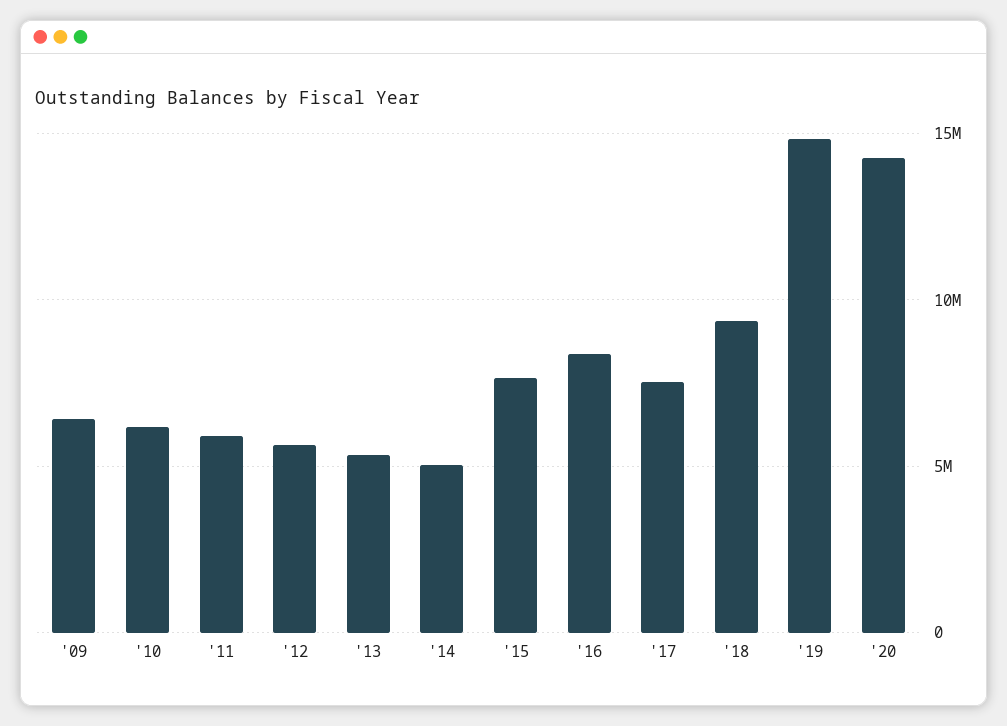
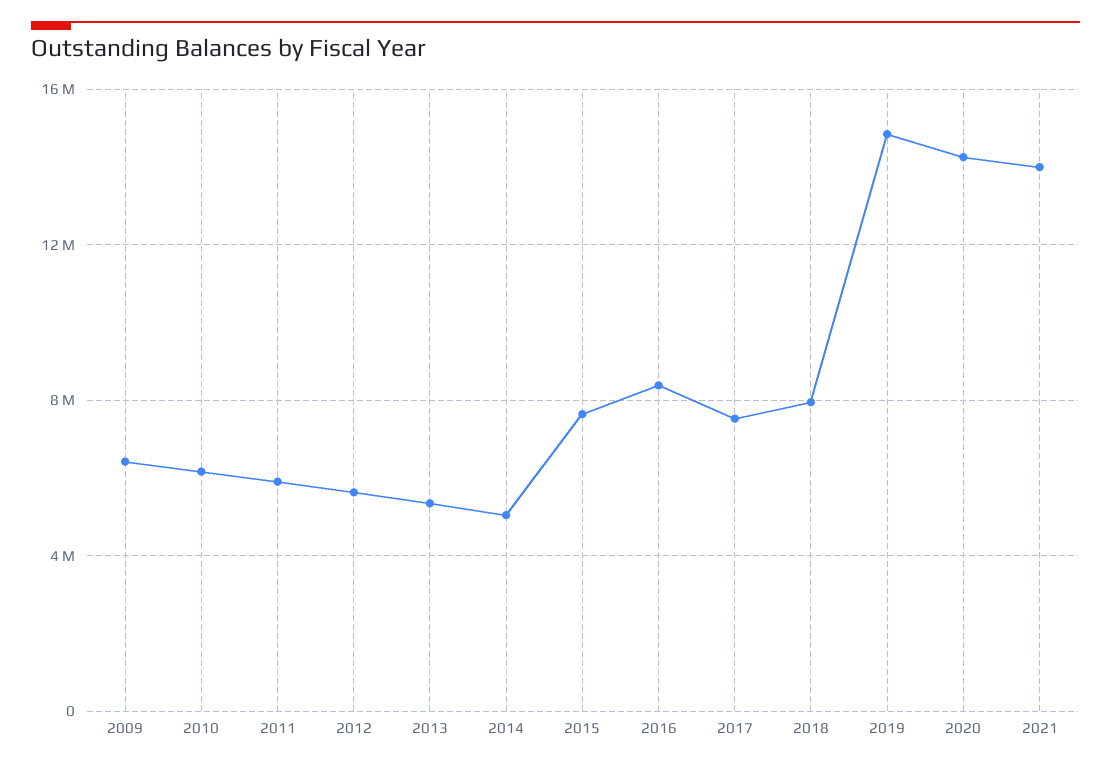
'18: 9500000 -> 8000000
2021: none -> 14000000

